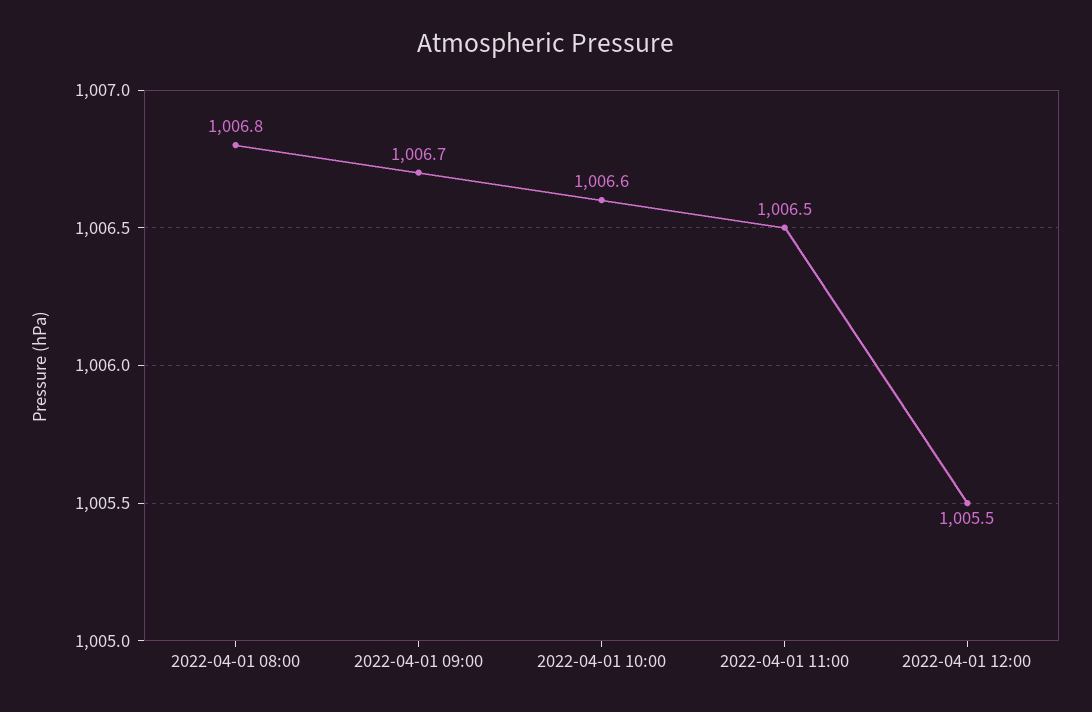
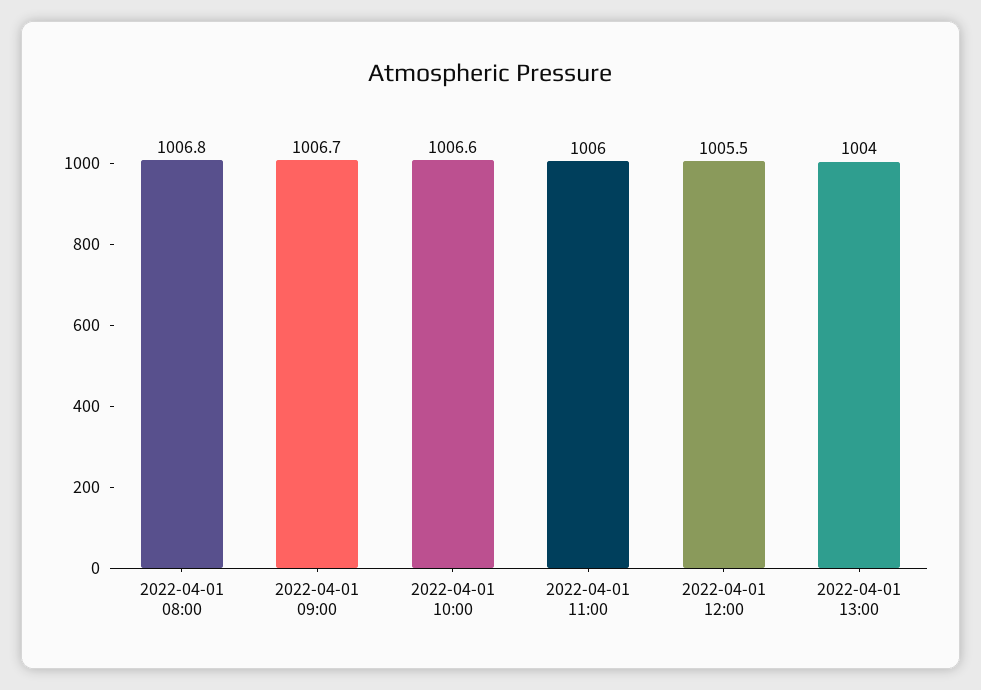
2022-04-01 11:00: 1006.5 -> 1006
2022-04-01 13:00: none -> 1004

